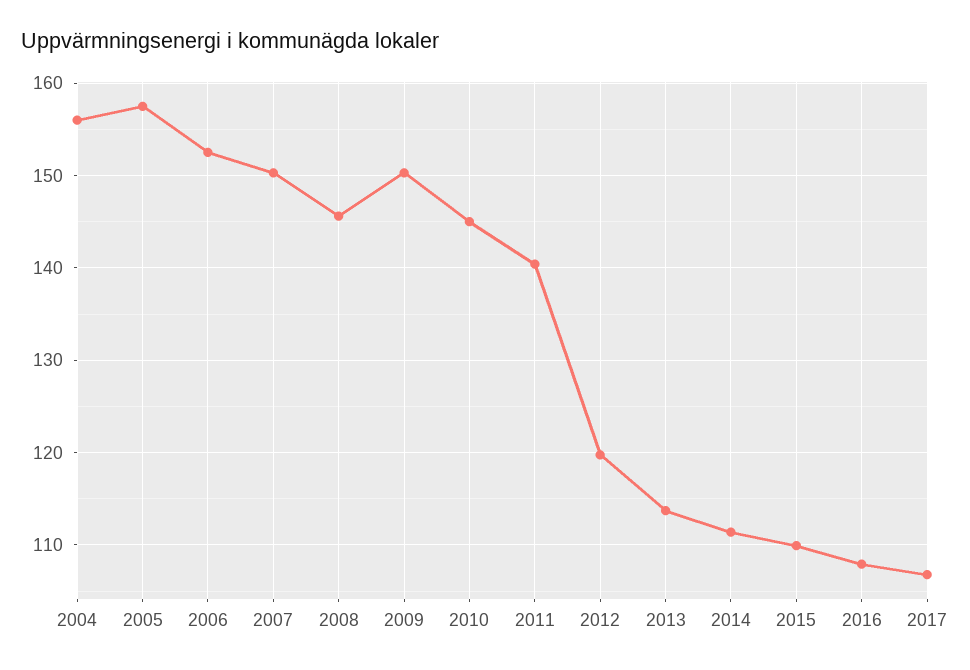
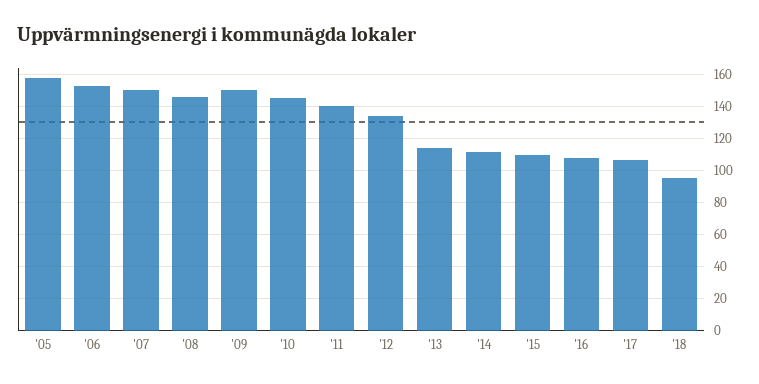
2004: 156 -> none
2012: 120 -> 135
'18: none -> 95

